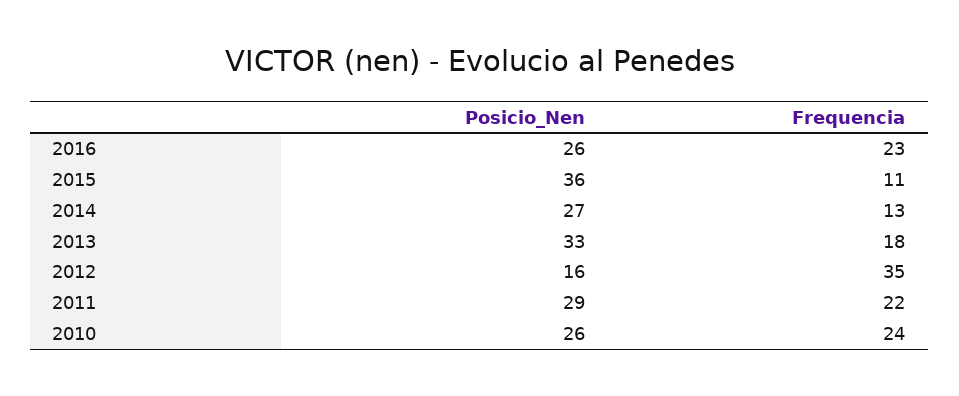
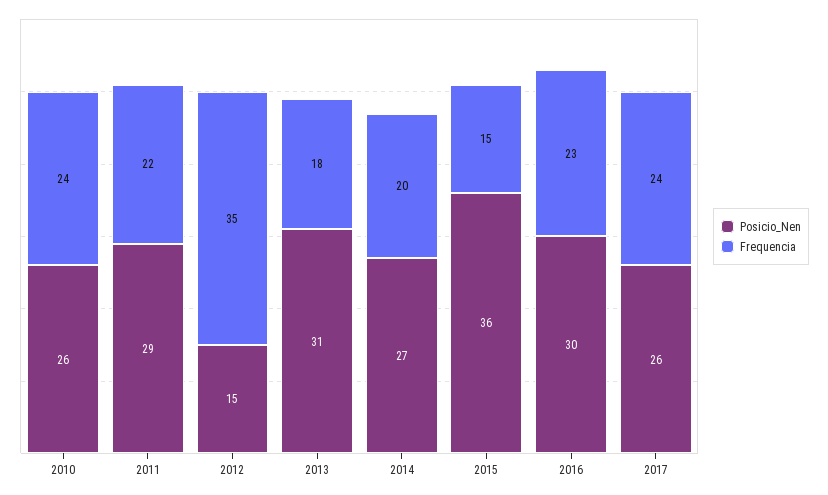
Posicio_Nen, 2016: 26 -> 30
Frequencia, 2015: 11 -> 15
Frequencia, 2014: 13 -> 20
Posicio_Nen, 2013: 33 -> 31
Posicio_Nen, 2012: 16 -> 15
Posicio_Nen, 2017: none -> 26
Frequencia, 2017: none -> 24

